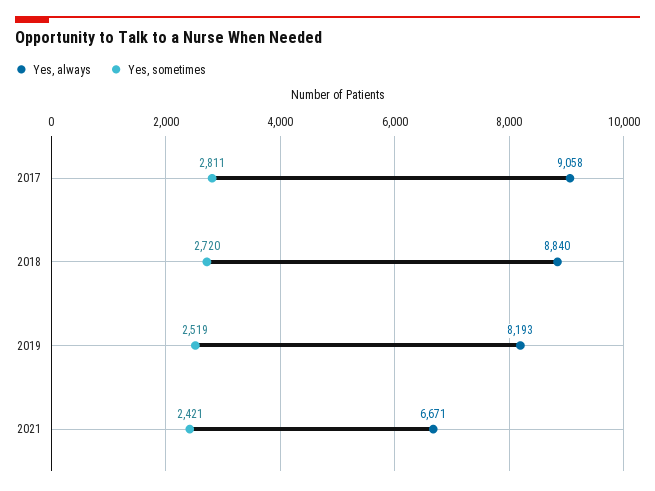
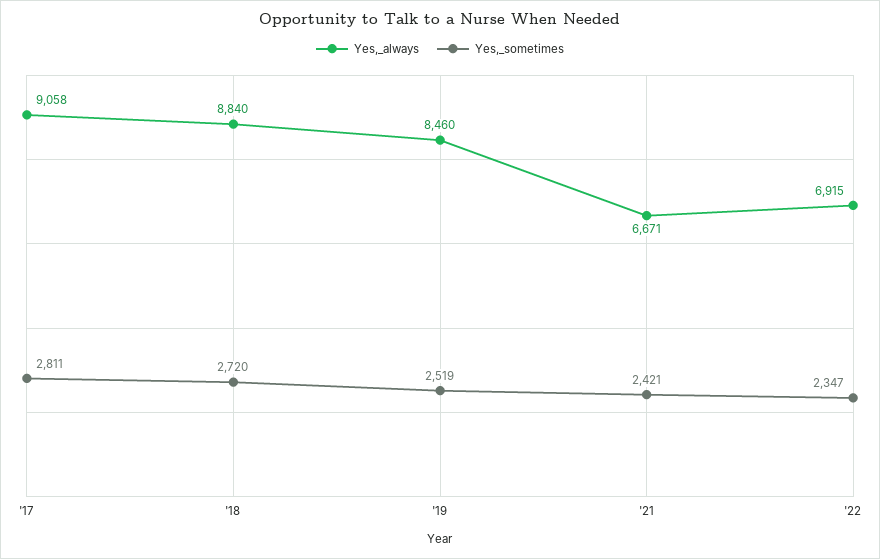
Yes, always, 2019: 8193 -> 8460
Yes, always, '22: none -> 6915
Yes, sometimes, '22: none -> 2347

